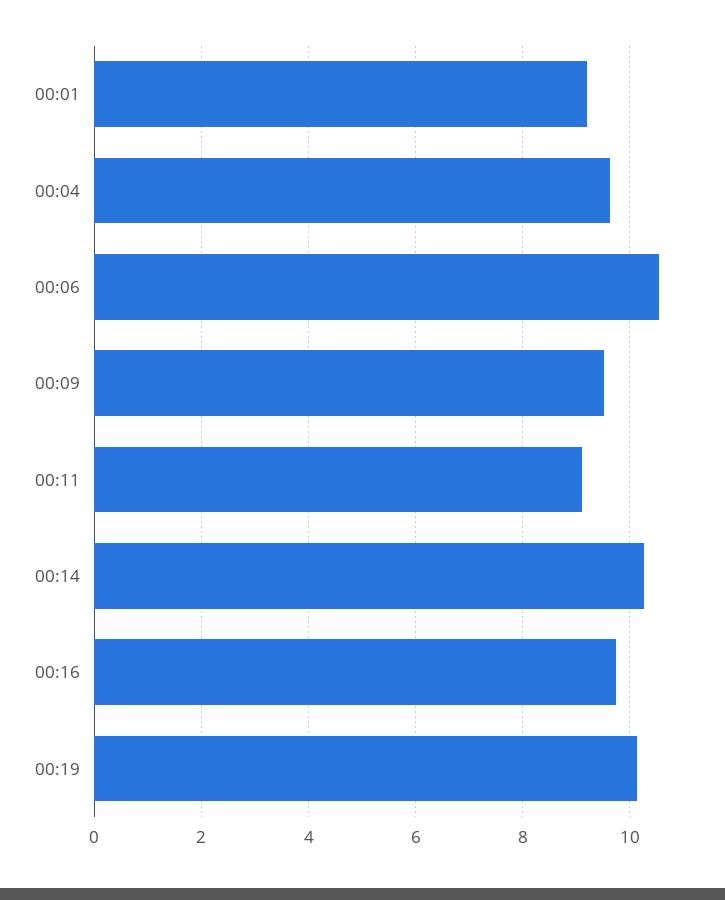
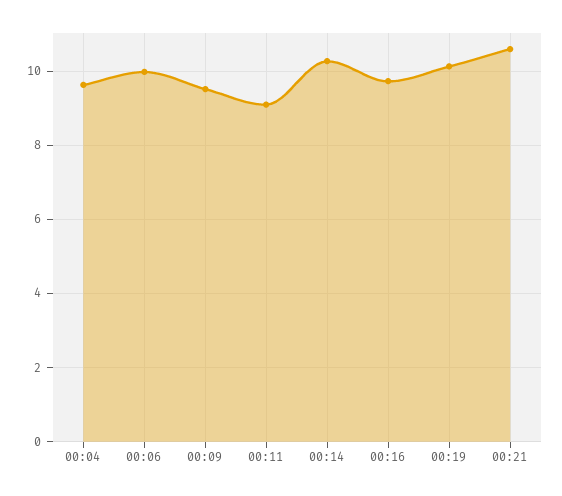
00:01: 9.2 -> none
00:06: 10.6 -> 10
00:21: none -> 10.6

